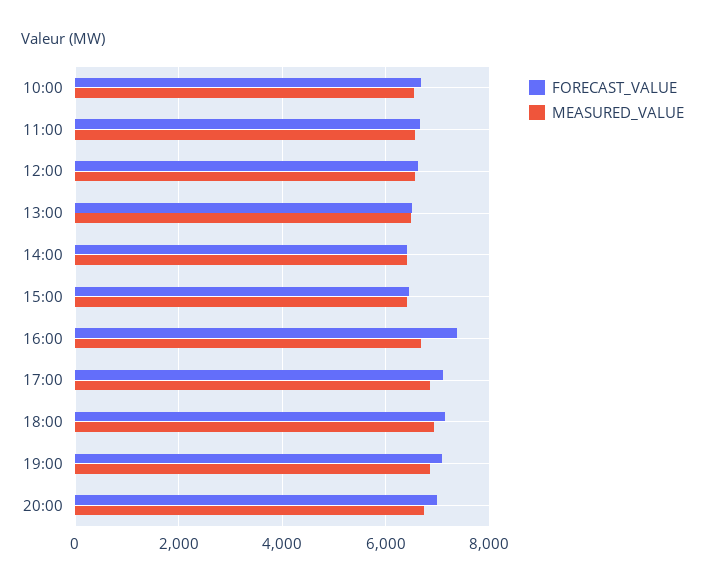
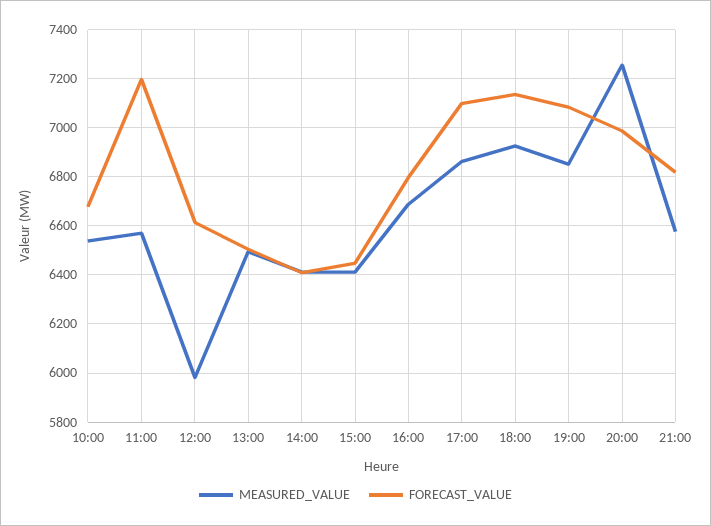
FORECAST_VALUE, 11:00: 6600 -> 7200
MEASURED_VALUE, 12:00: 6600 -> 5975
FORECAST_VALUE, 16:00: 7400 -> 6800
MEASURED_VALUE, 20:00: 6800 -> 7250
MEASURED_VALUE, 21:00: none -> 6575
FORECAST_VALUE, 21:00: none -> 6825

